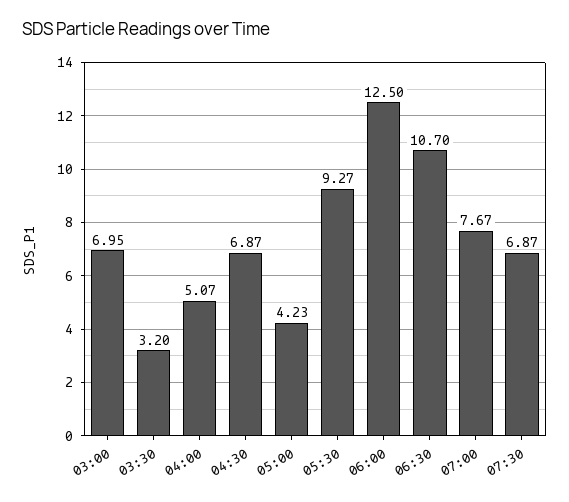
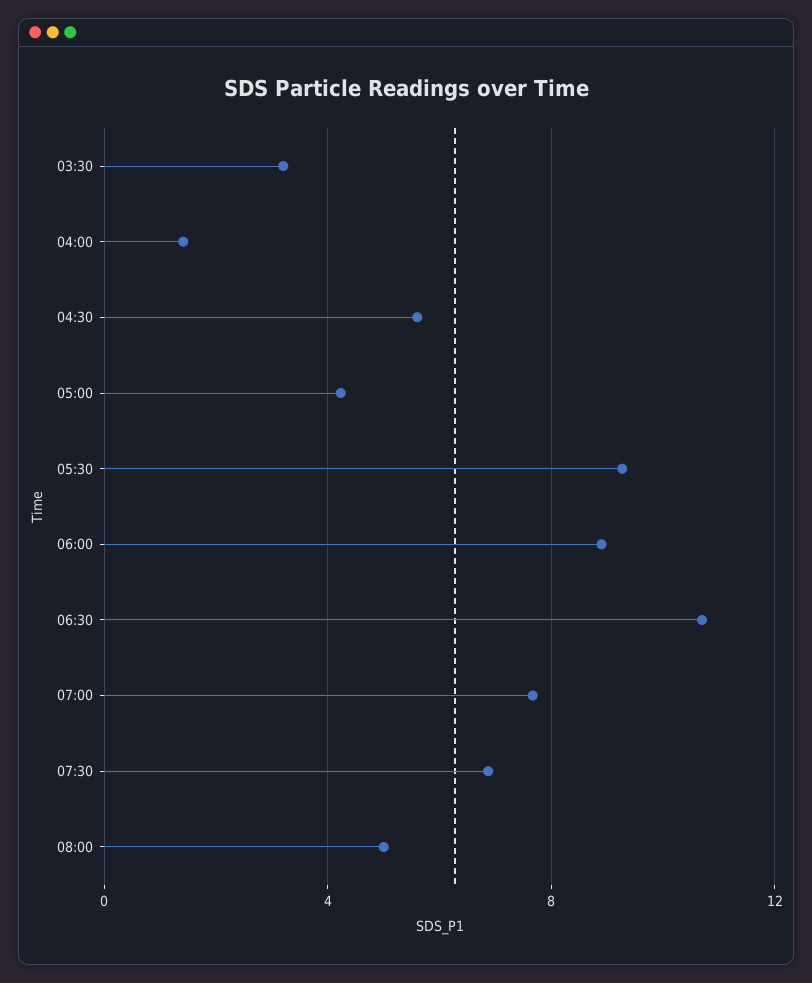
03:00: 6.95 -> none
04:00: 5.07 -> 1.5
04:30: 6.87 -> 5.5
06:00: 12.5 -> 9
08:00: none -> 5

